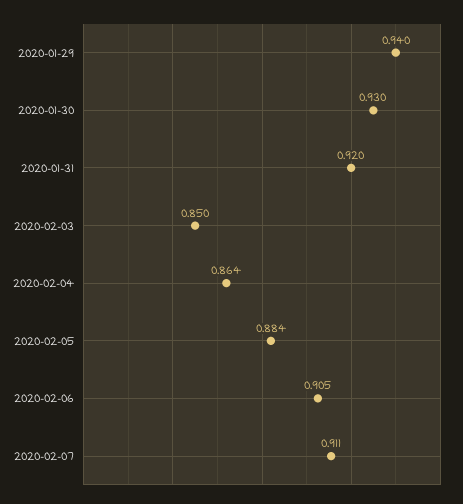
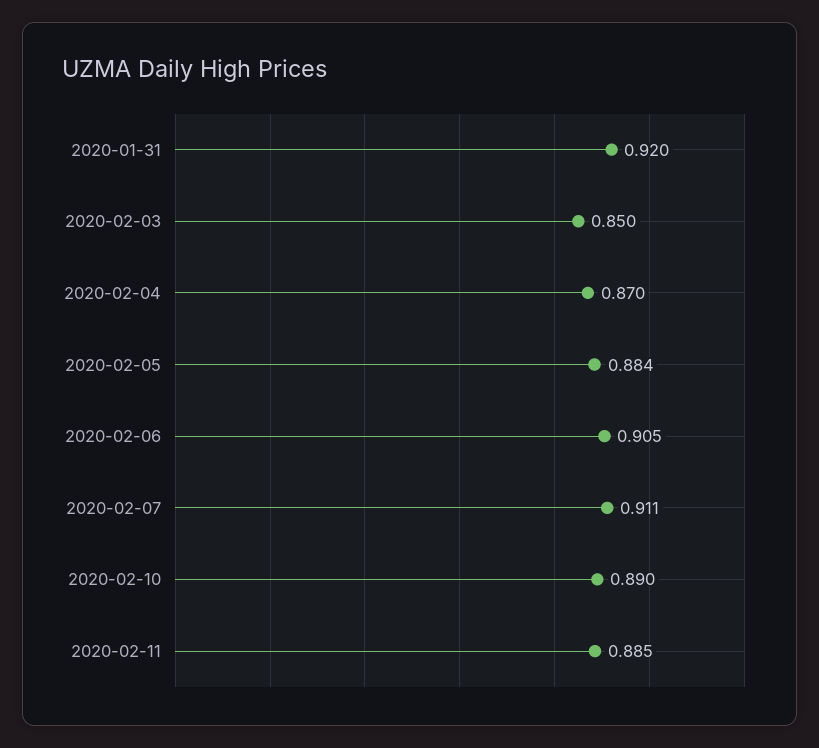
2020-01-29: 0.94 -> none
2020-01-30: 0.93 -> none
2020-02-04: 0.864 -> 0.87
2020-02-10: none -> 0.89
2020-02-11: none -> 0.885

